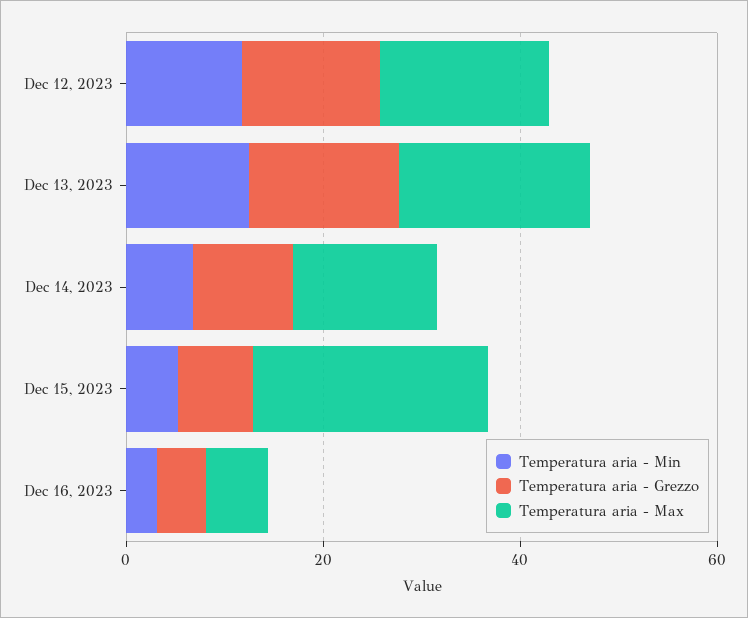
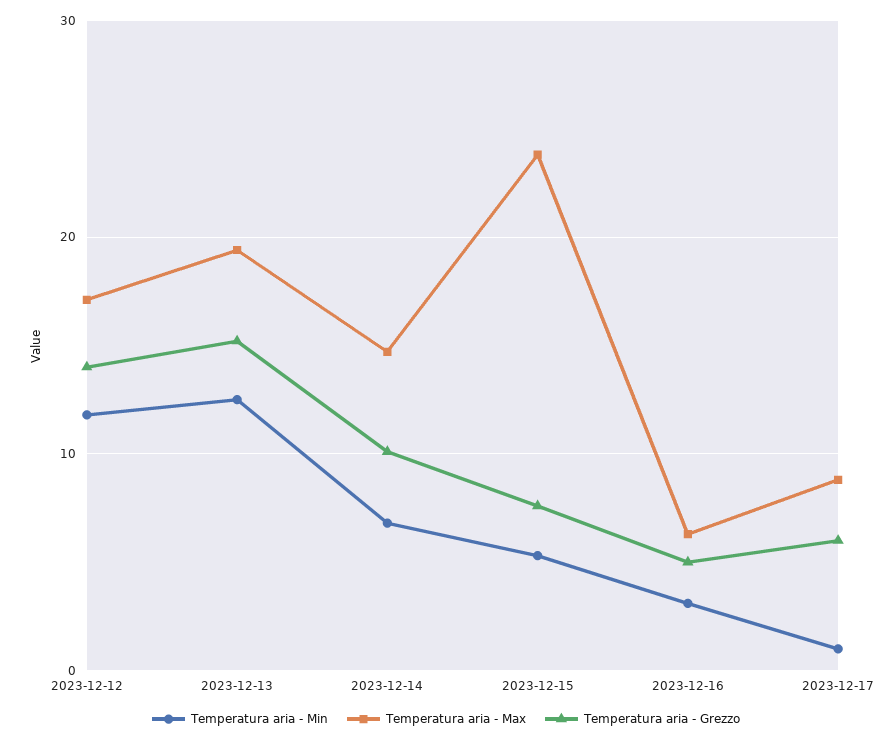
Temperatura aria - Min, 2023-12-17: none -> 1
Temperatura aria - Max, 2023-12-17: none -> 9
Temperatura aria - Grezzo, 2023-12-17: none -> 6

